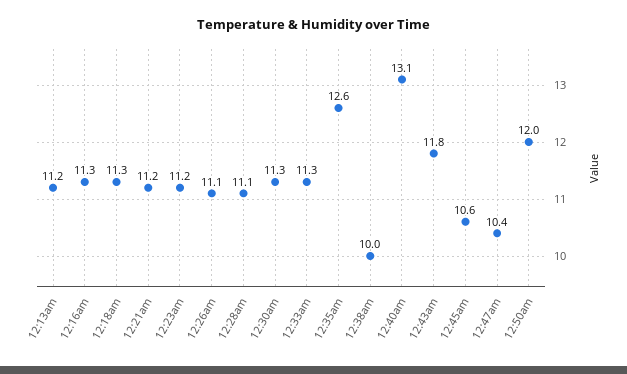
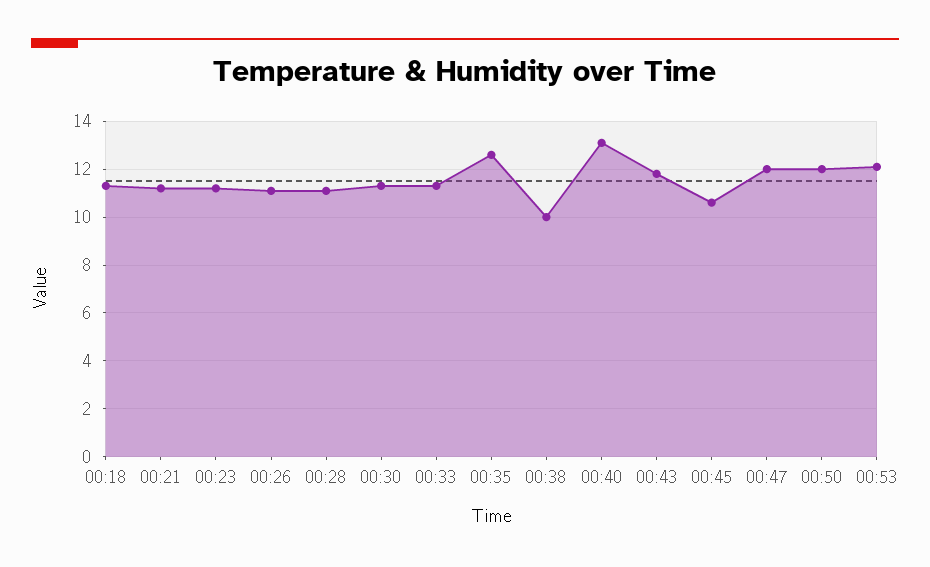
12:13am: 11.2 -> none
12:16am: 11.3 -> none
12:47am: 10.4 -> 12
00:53: none -> 12

